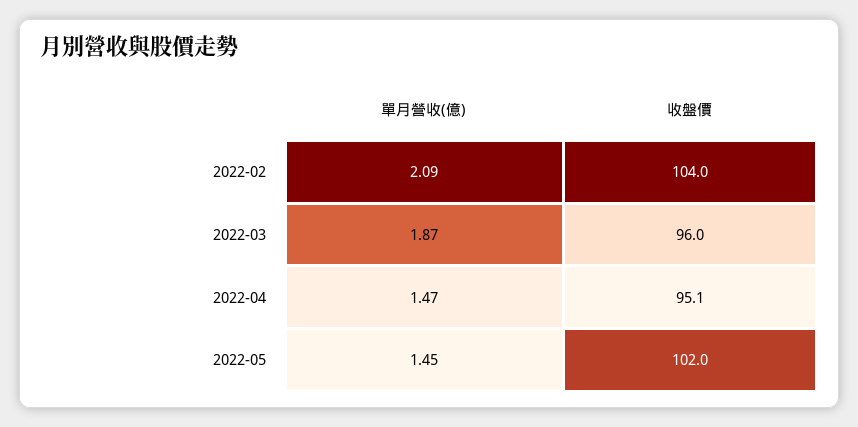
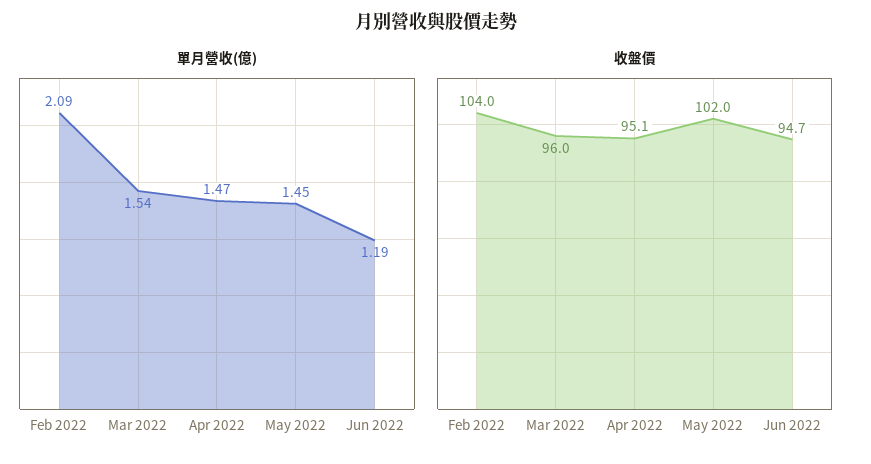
單月營收(億), 2022-03: 1.87 -> 1.54
單月營收(億), Jun 2022: none -> 1.19
收盤價, Jun 2022: none -> 94.7

